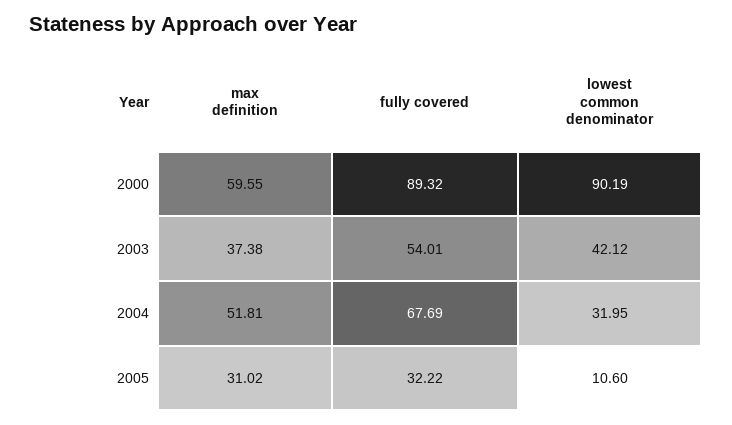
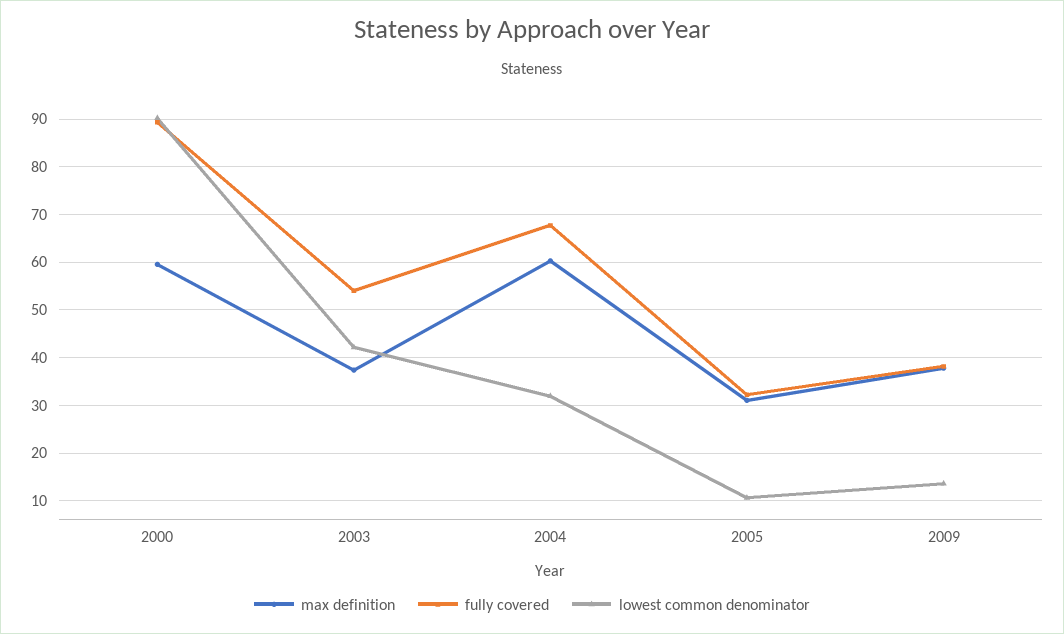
max definition, 2004: 51.81 -> 60
max definition, 2009: none -> 38
fully covered, 2009: none -> 38
lowest common denominator, 2009: none -> 14

